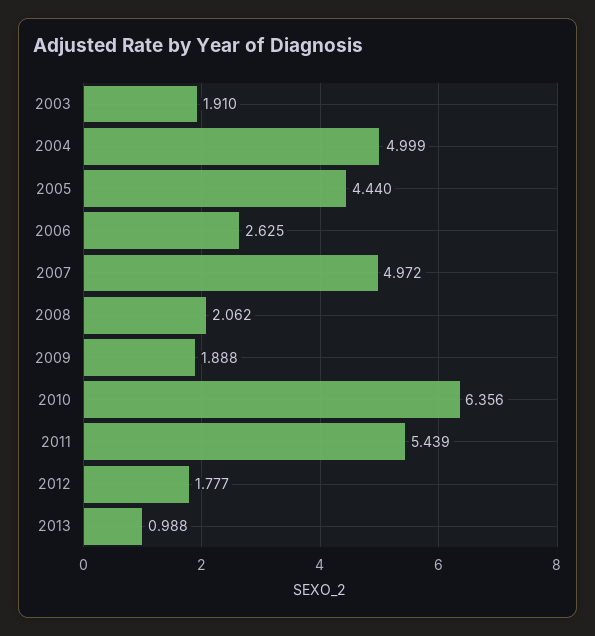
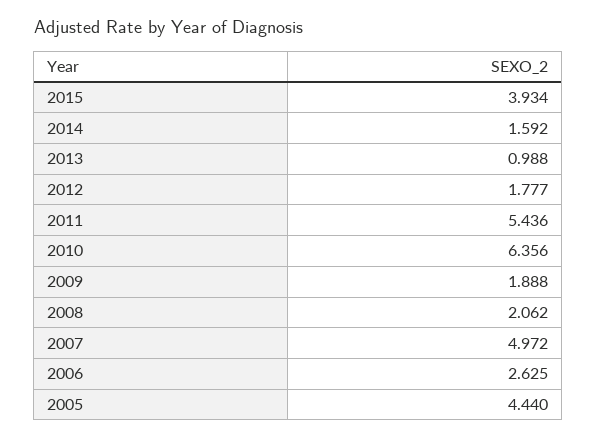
2003: 1.91 -> none
2004: 4.999 -> none
2011: 5.439 -> 5.436
2015: none -> 3.934
2014: none -> 1.592

